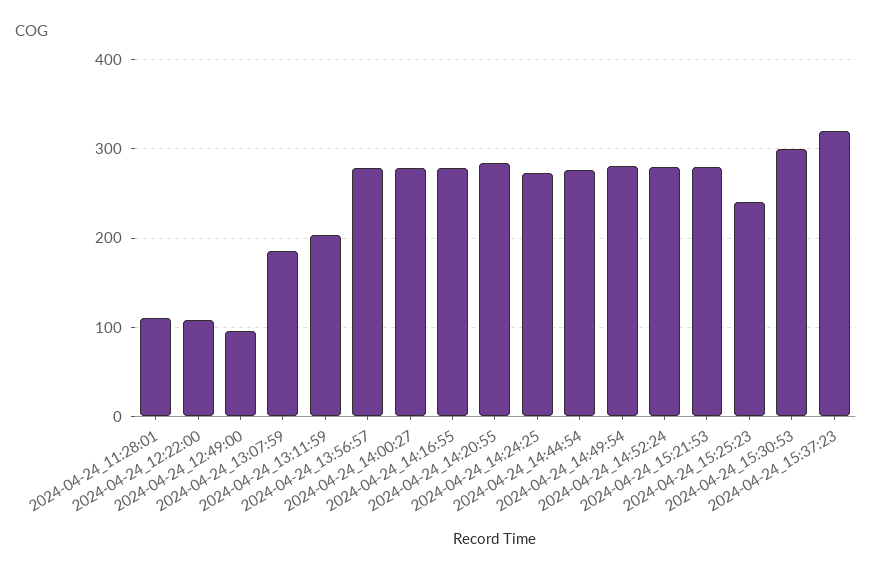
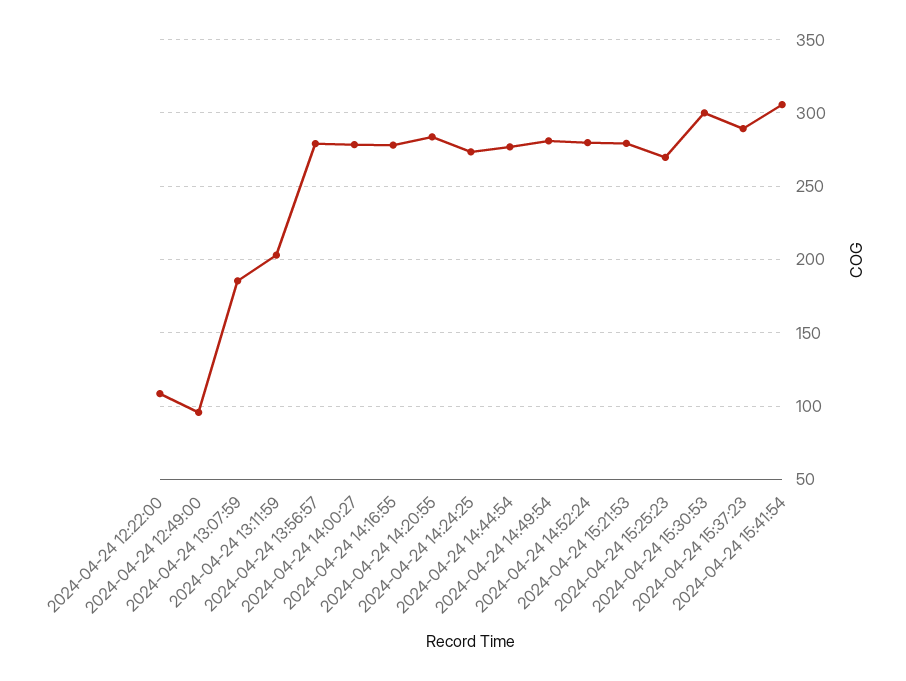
2024-04-24_11:28:01: 110 -> none
2024-04-24_15:25:23: 240 -> 270
2024-04-24_15:37:23: 320 -> 290
2024-04-24 15:41:54: none -> 305

